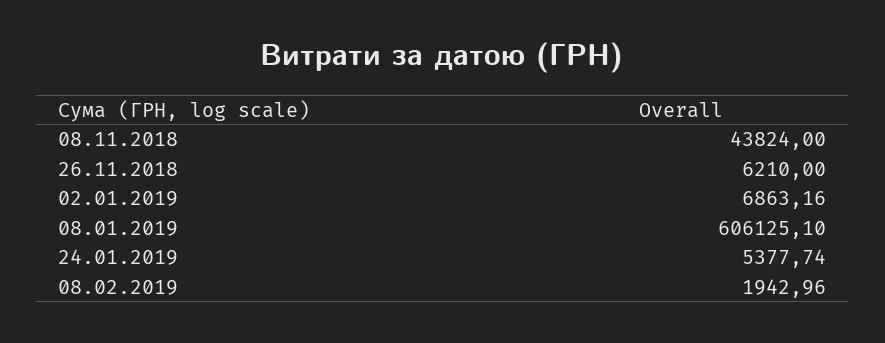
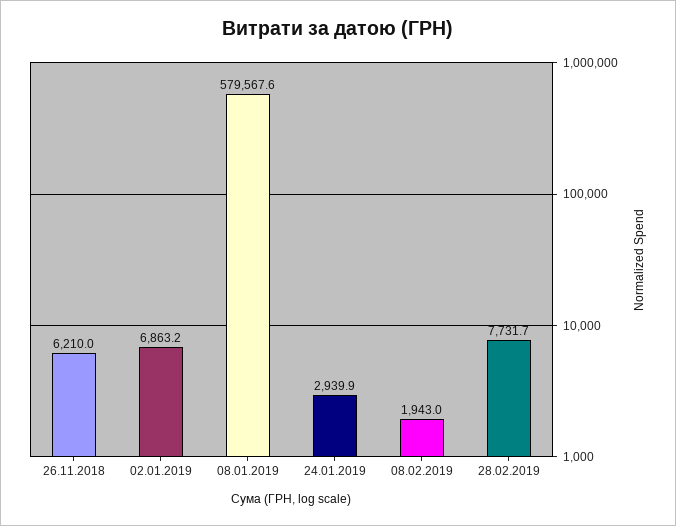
08.11.2018: 43824 -> none
08.01.2019: 606125.1 -> 579567.6
24.01.2019: 5377.74 -> 2939.9
28.02.2019: none -> 7731.7

